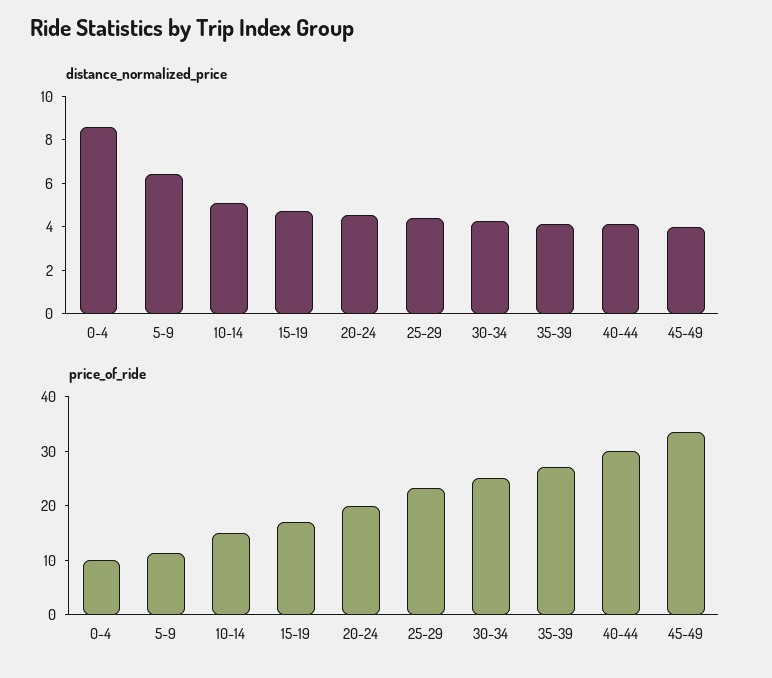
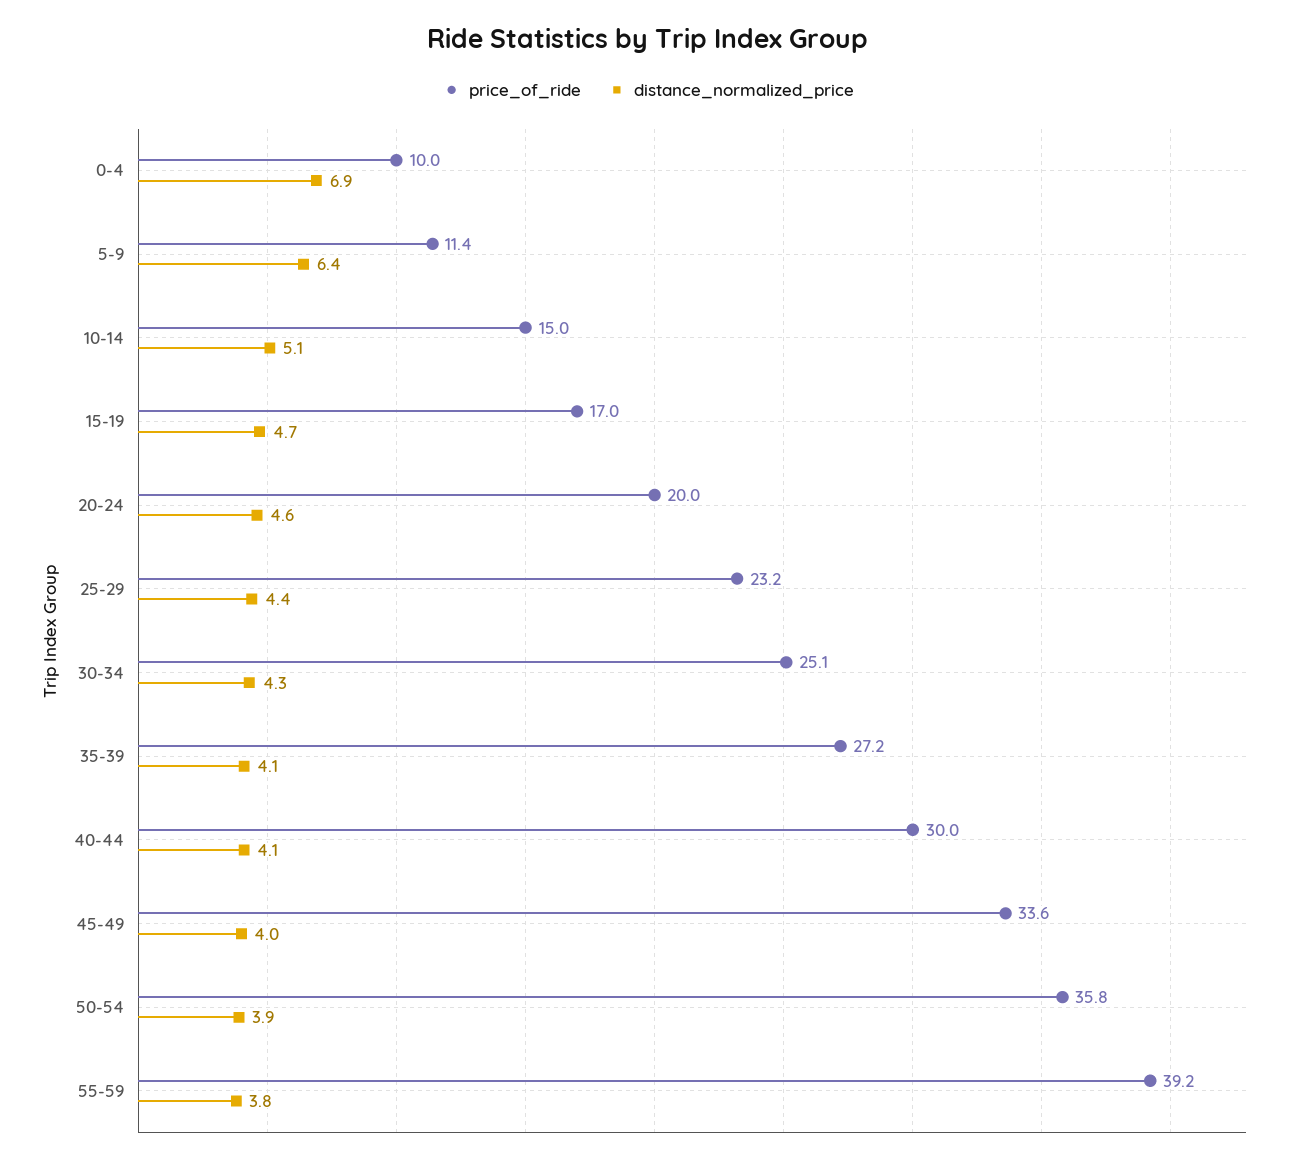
distance_normalized_price, 0-4: 8.5 -> 6.9
price_of_ride, 50-54: none -> 35.8
distance_normalized_price, 50-54: none -> 3.9
price_of_ride, 55-59: none -> 39.2
distance_normalized_price, 55-59: none -> 3.8

